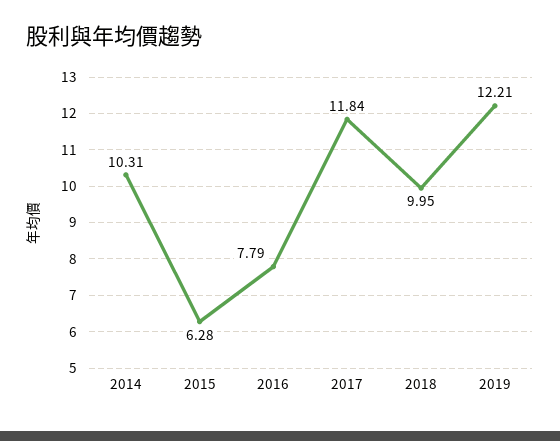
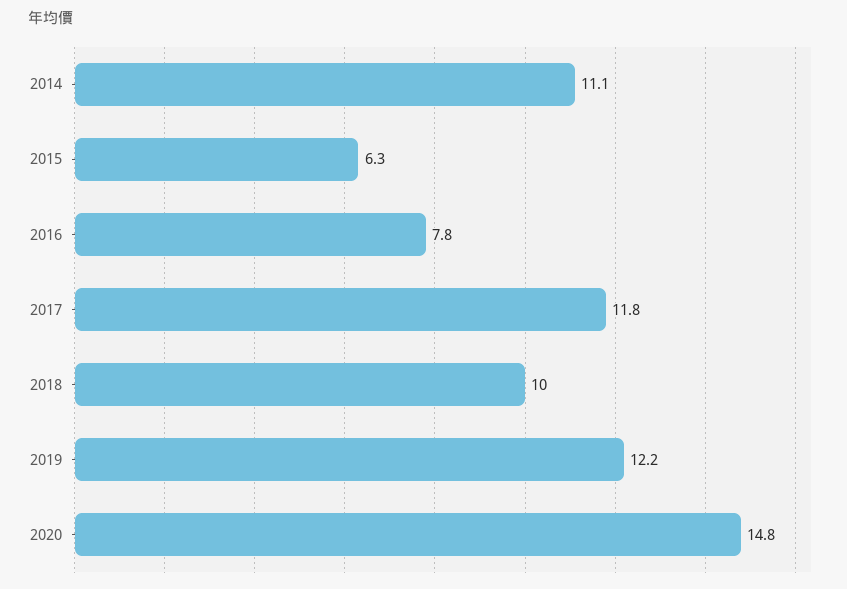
2014: 10.31 -> 11.1
2020: none -> 14.8

